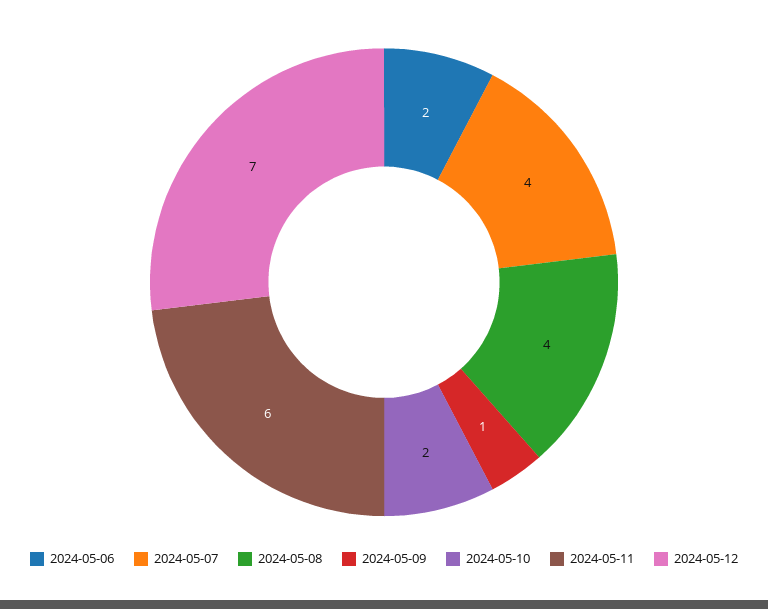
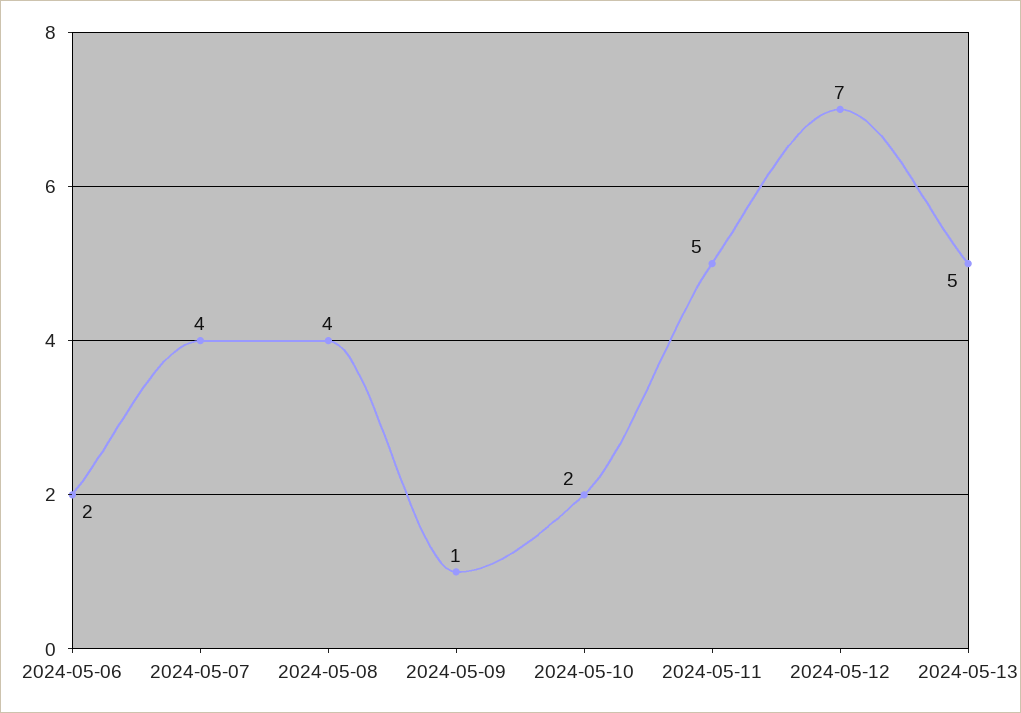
2024-05-11: 6 -> 5
2024-05-13: none -> 5

